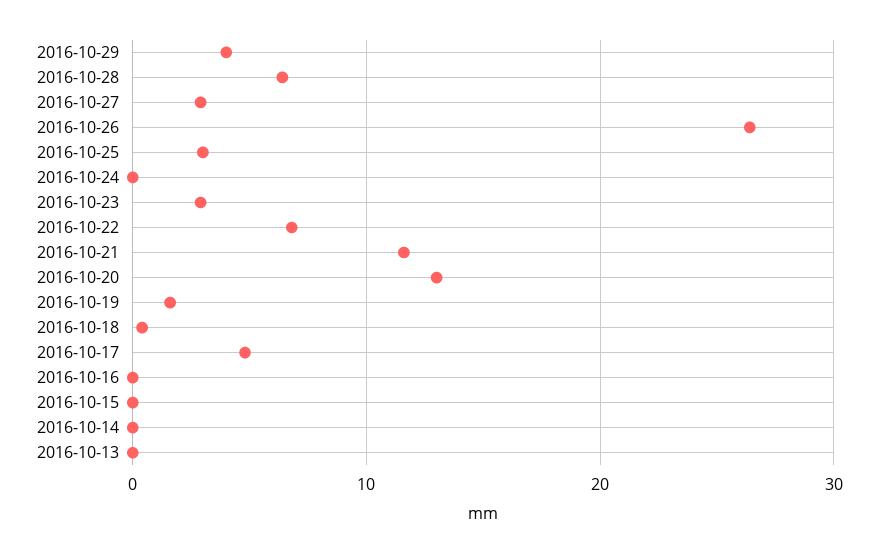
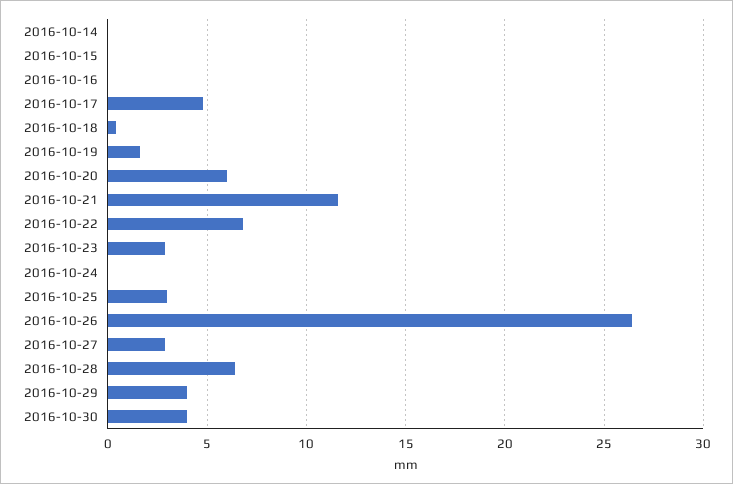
2016-10-20: 13 -> 6
2016-10-13: 0 -> none
2016-10-30: none -> 4

